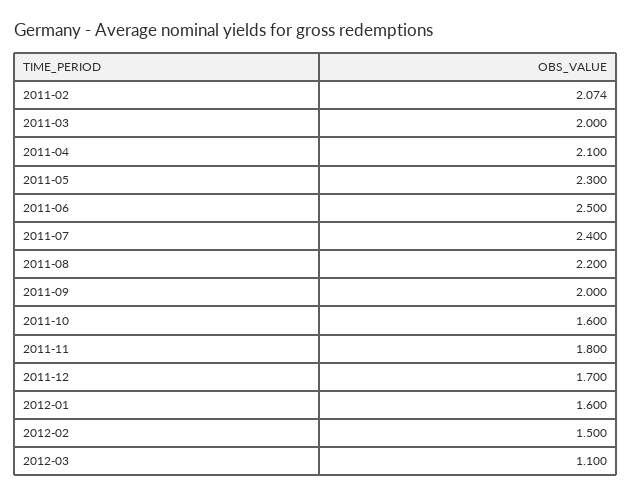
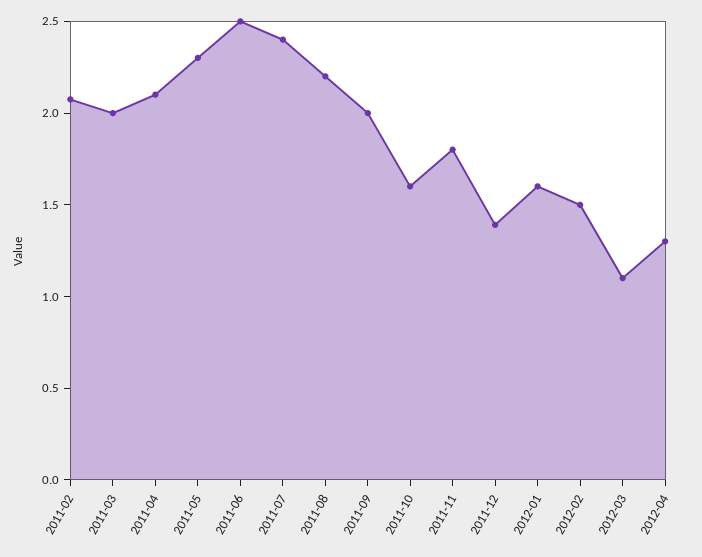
2011-12: 1.7 -> 1.4
2012-04: none -> 1.3

